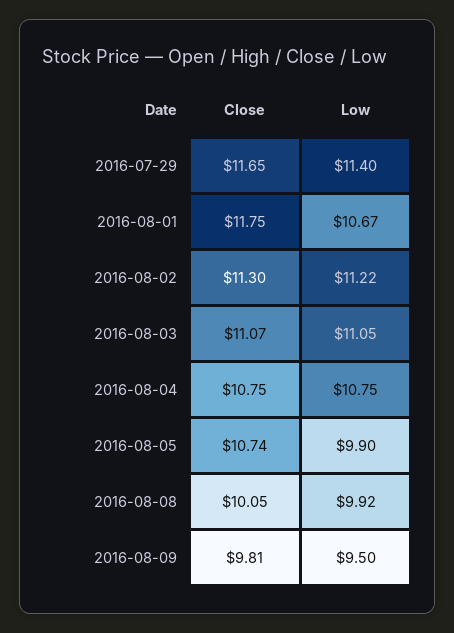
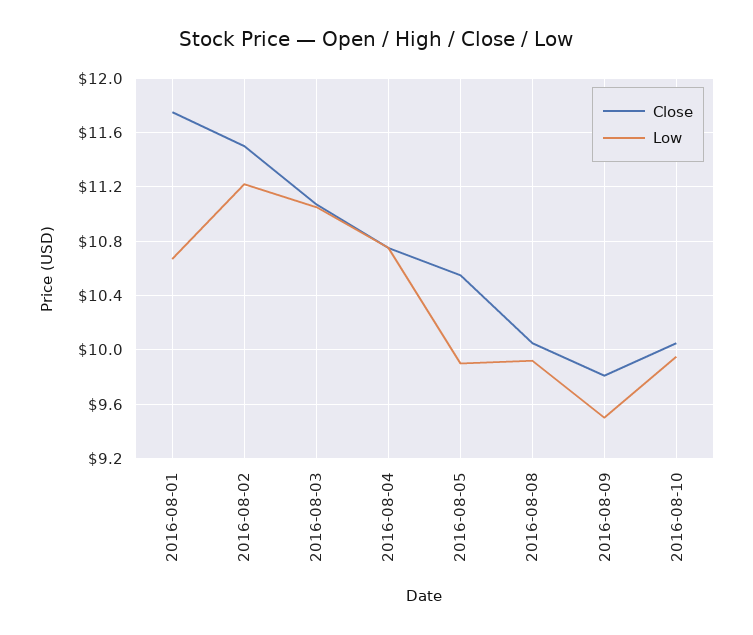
Close, 2016-07-29: 11.65 -> none
Low, 2016-07-29: 11.4 -> none
Close, 2016-08-02: 11.3 -> 11.5
Close, 2016-08-05: 10.74 -> 10.55
Close, 2016-08-10: none -> 10.05
Low, 2016-08-10: none -> 9.95

